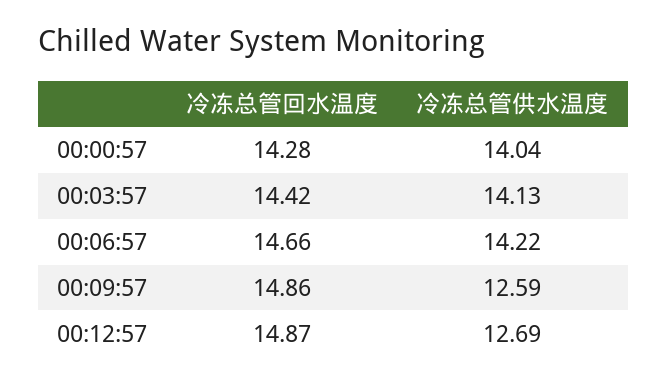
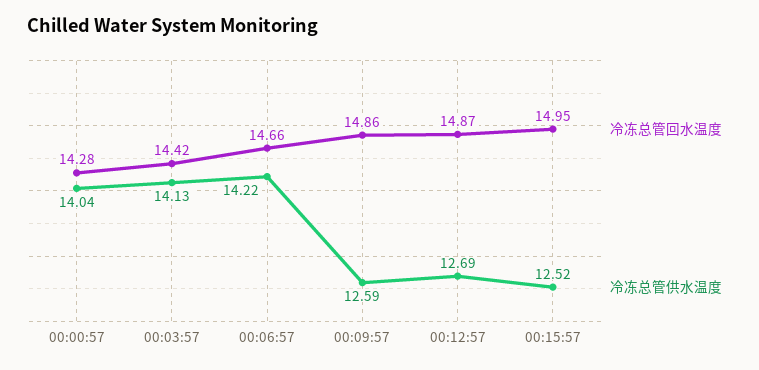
冷冻总管回水温度, 00:15:57: none -> 14.95
冷冻总管供水温度, 00:15:57: none -> 12.52

